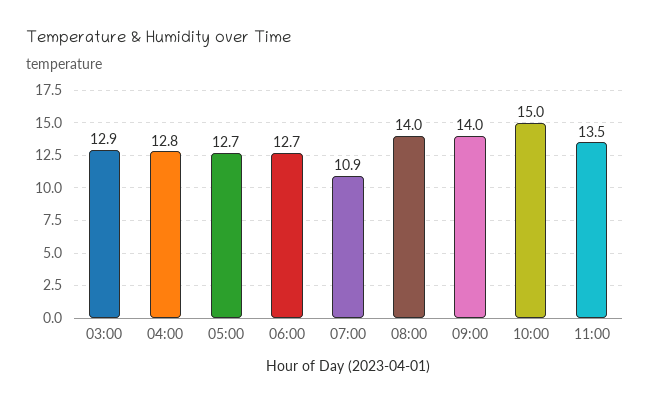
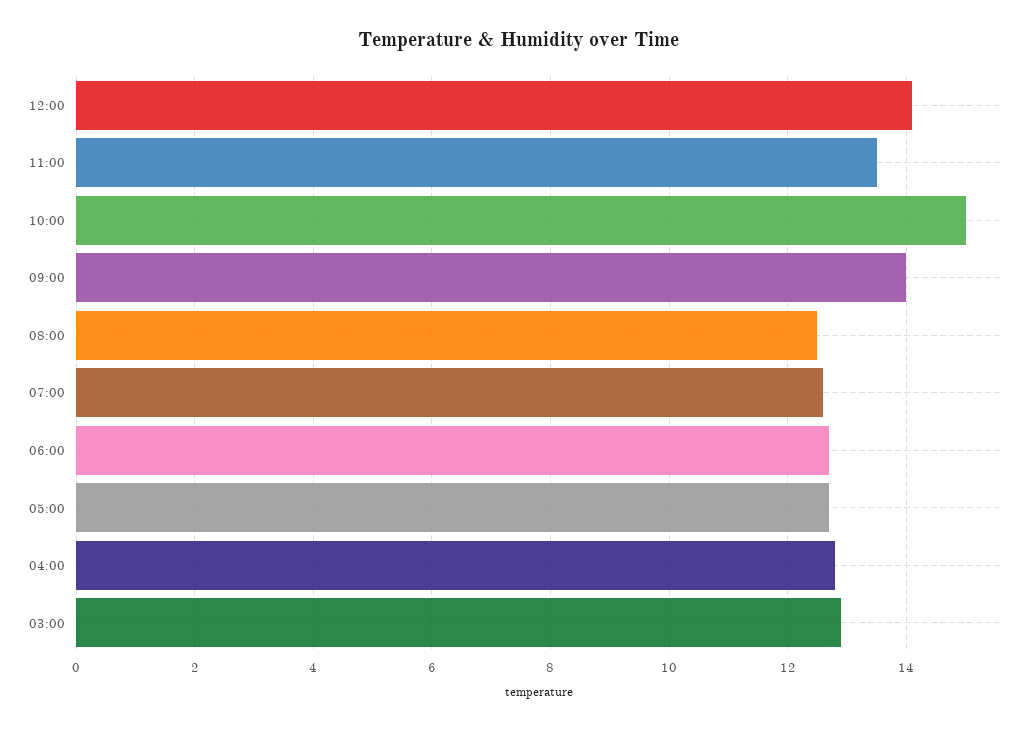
07:00: 10.9 -> 12.5
08:00: 14 -> 12.5
12:00: none -> 14

